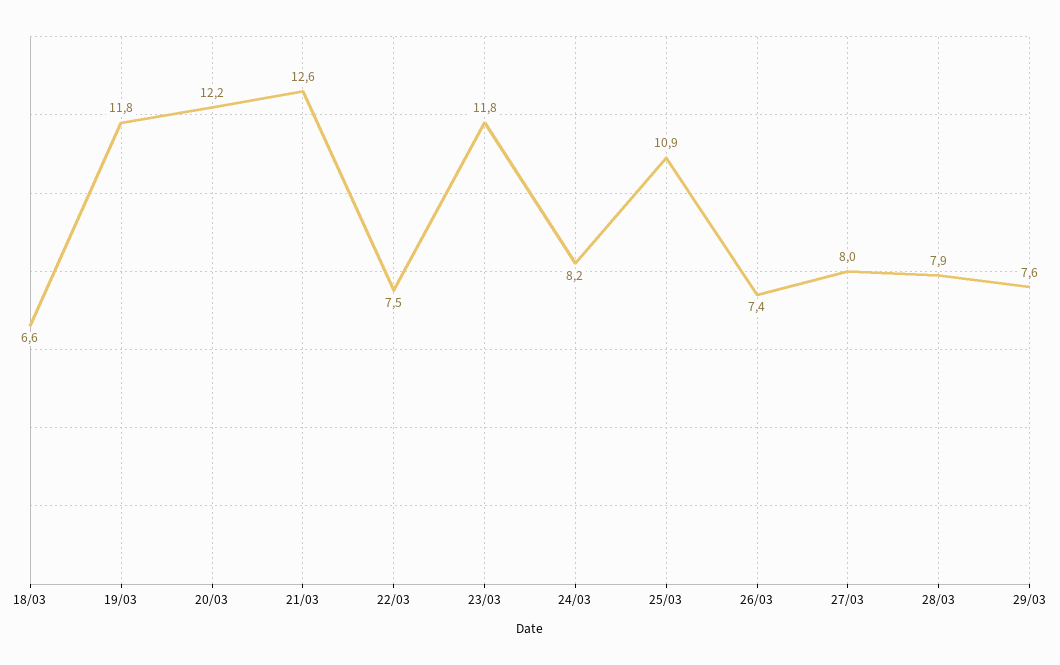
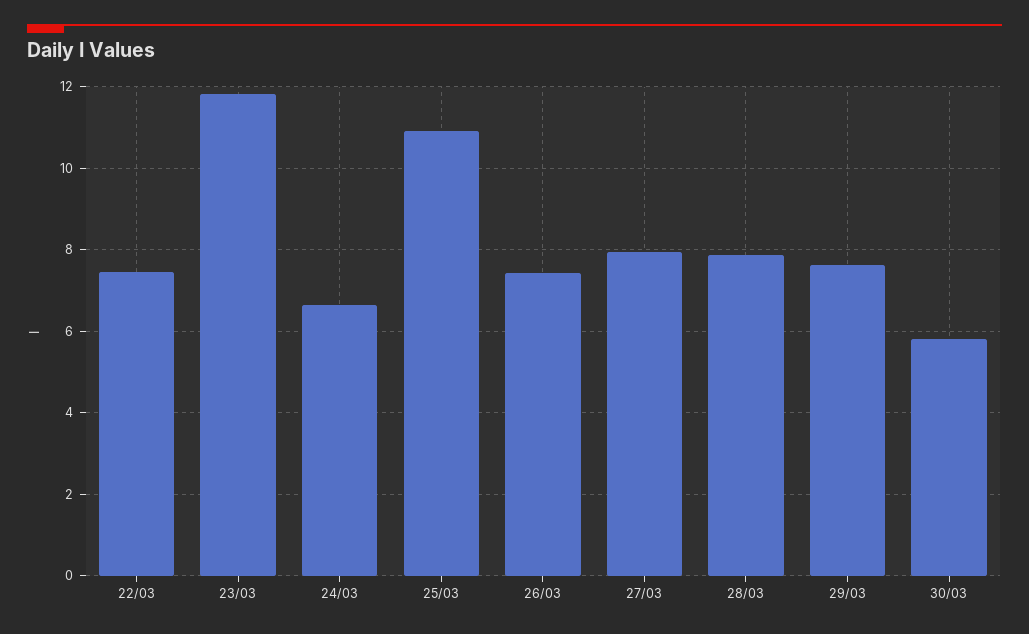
18/03: 6.6 -> none
19/03: 11.8 -> none
20/03: 12.2 -> none
21/03: 12.6 -> none
24/03: 8.2 -> 6.6
30/03: none -> 5.8

